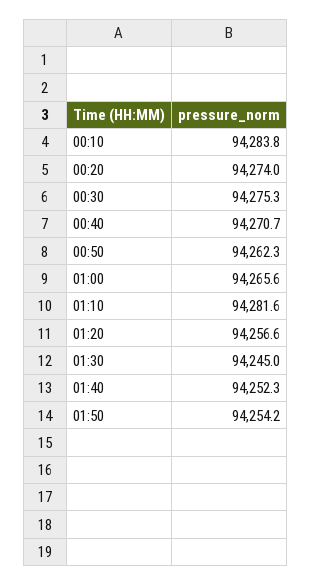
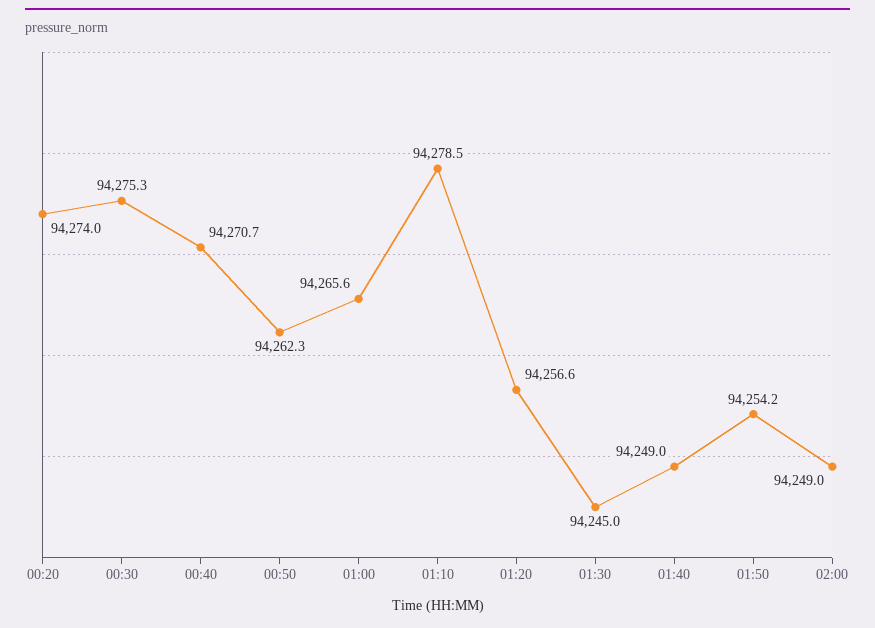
00:10: 94283.8 -> none
01:10: 94281.6 -> 94278.5
01:40: 94252.3 -> 94249
02:00: none -> 94249

